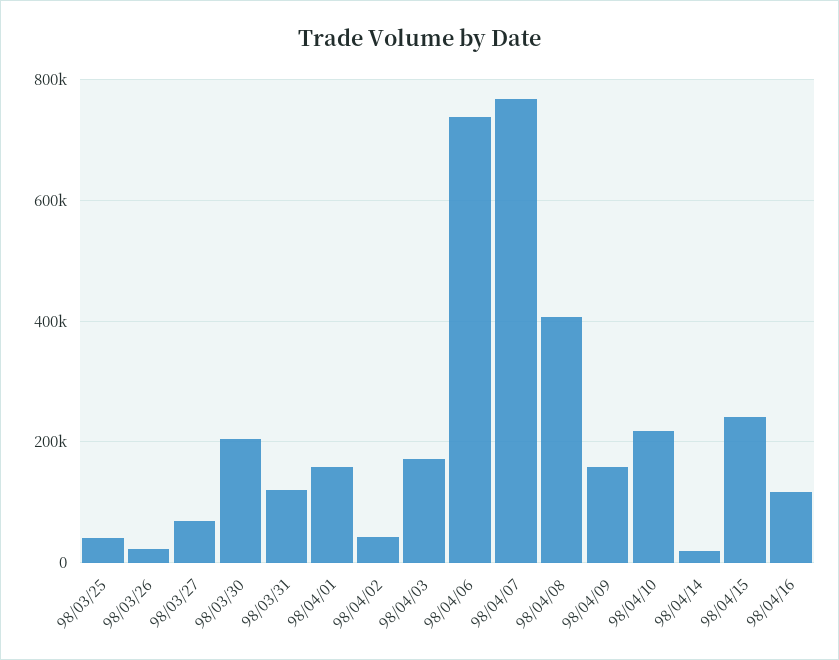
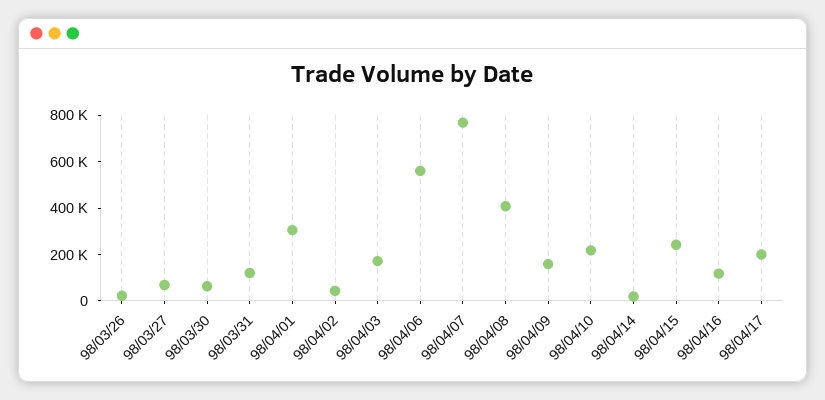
98/03/25: 40000 -> none
98/03/30: 200000 -> 50000
98/04/01: 160000 -> 300000
98/04/06: 740000 -> 550000
98/04/17: none -> 200000

